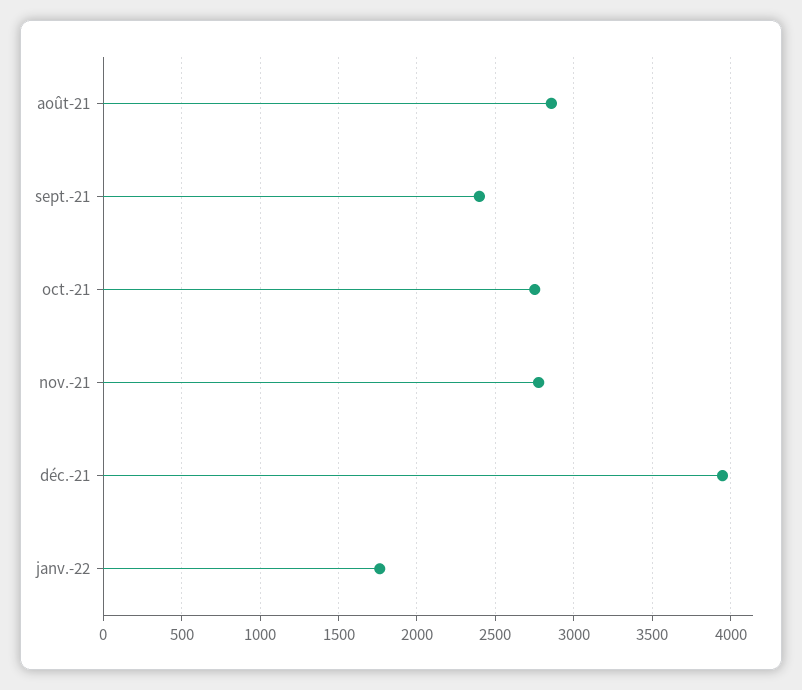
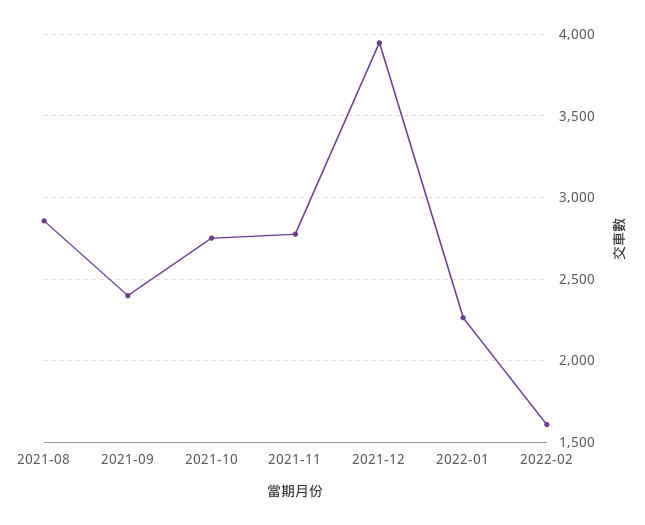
janv.-22: 1750 -> 2250
2022-02: none -> 1600

